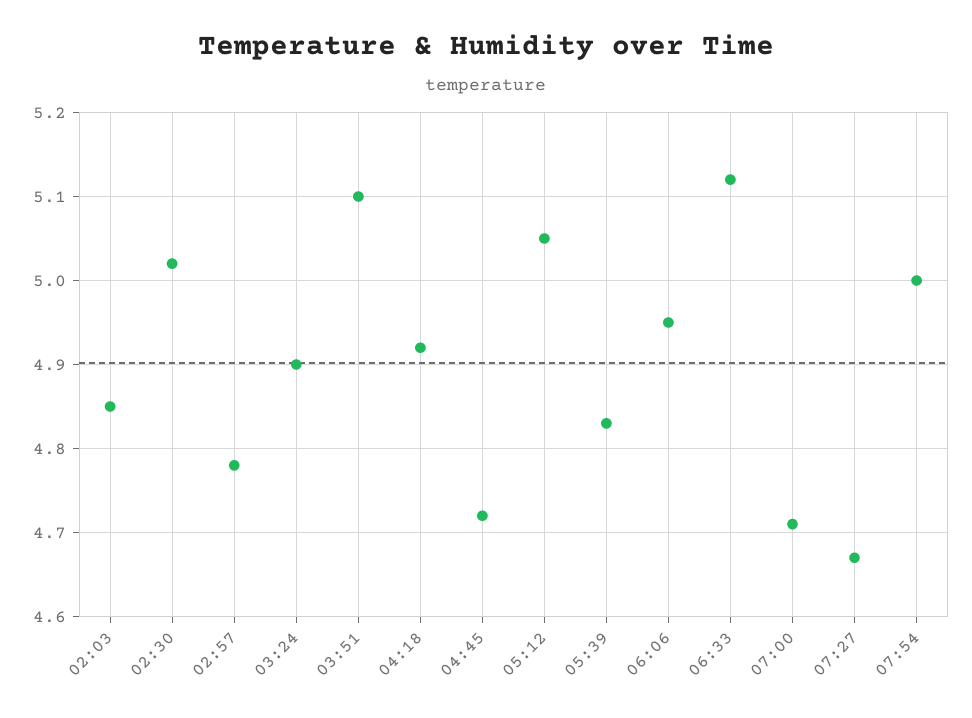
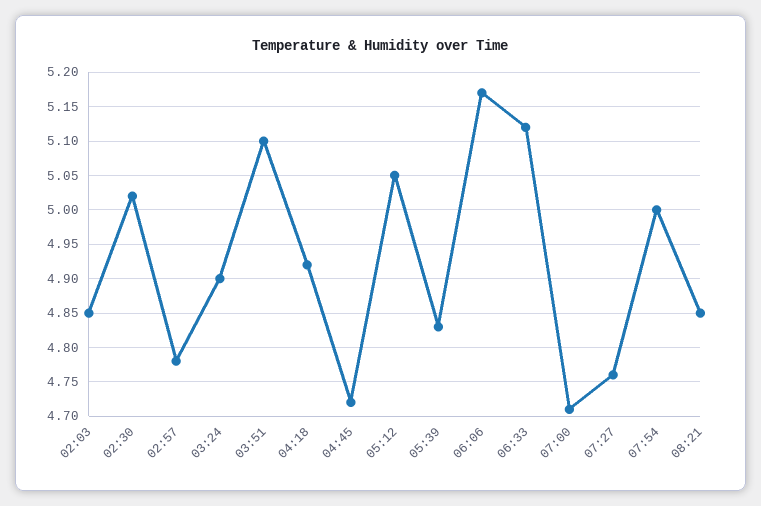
06:06: 4.95 -> 5.17
07:27: 4.67 -> 4.76
08:21: none -> 4.85

